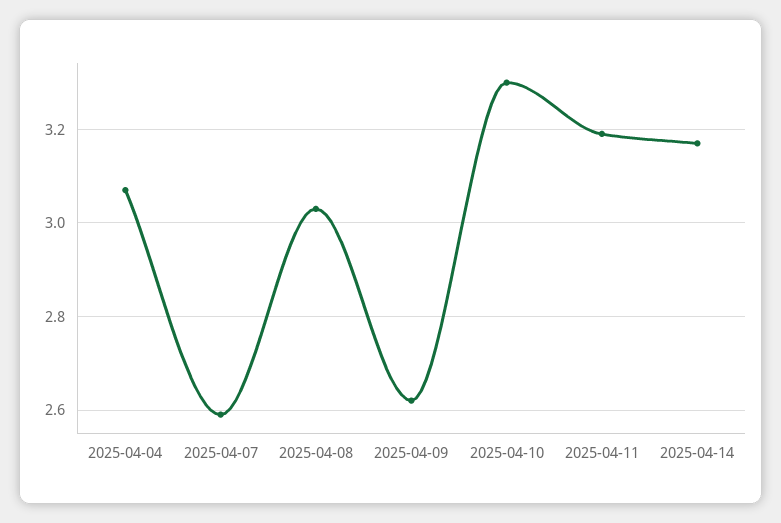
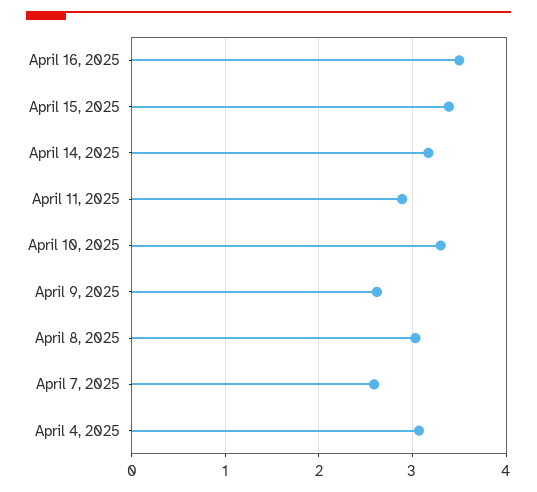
2025-04-11: 3.2 -> 2.9
April 16, 2025: none -> 3.5
April 15, 2025: none -> 3.4

